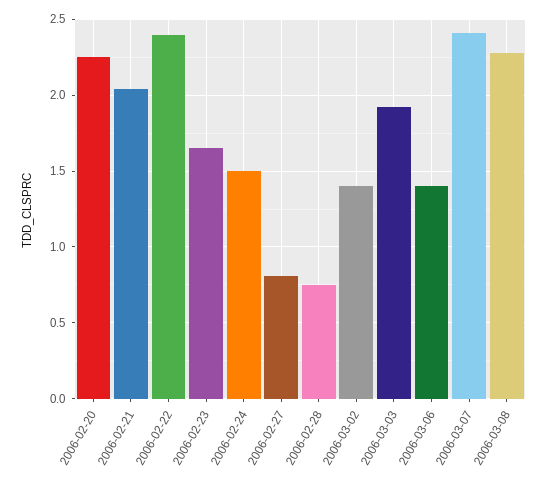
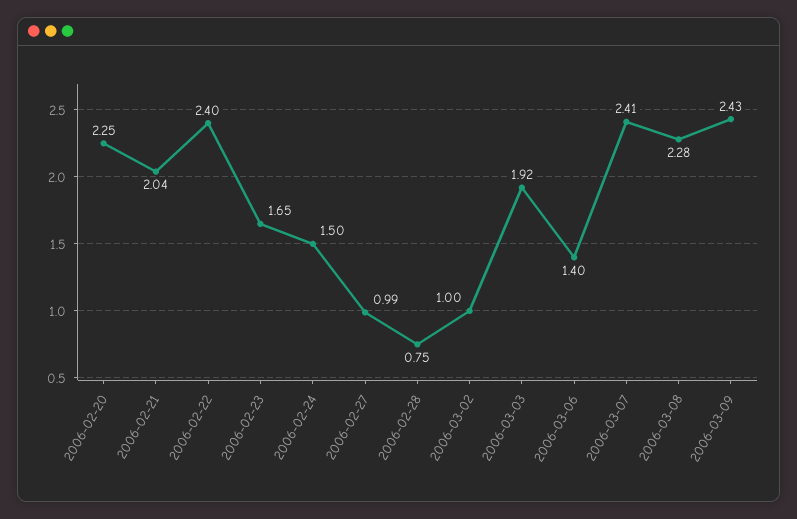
2006-02-27: 0.8 -> 0.99
2006-03-02: 1.4 -> 1
2006-03-09: none -> 2.43

